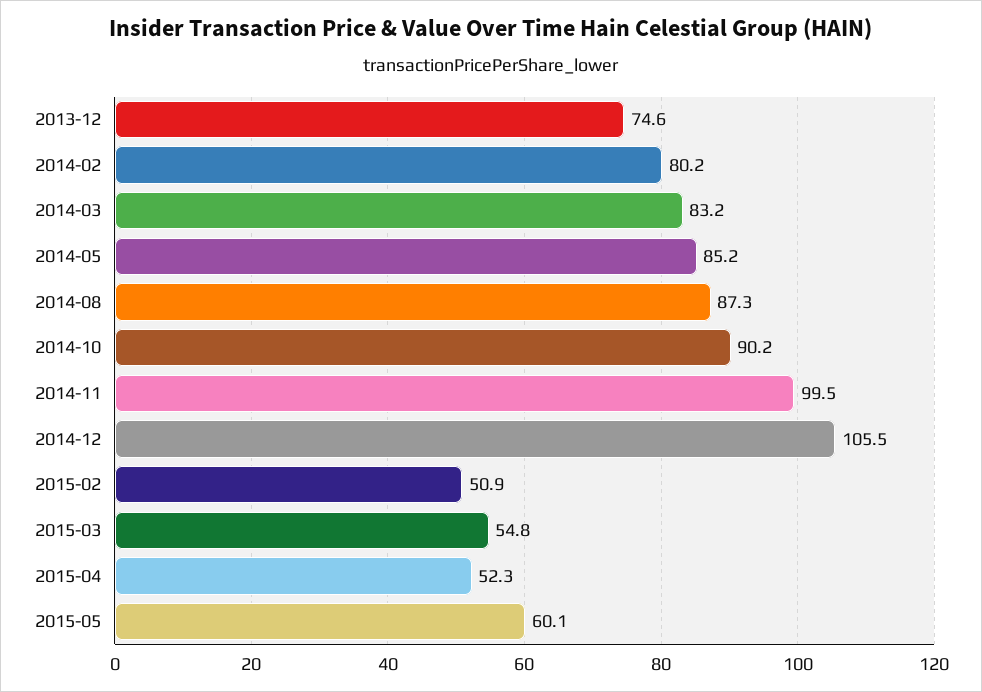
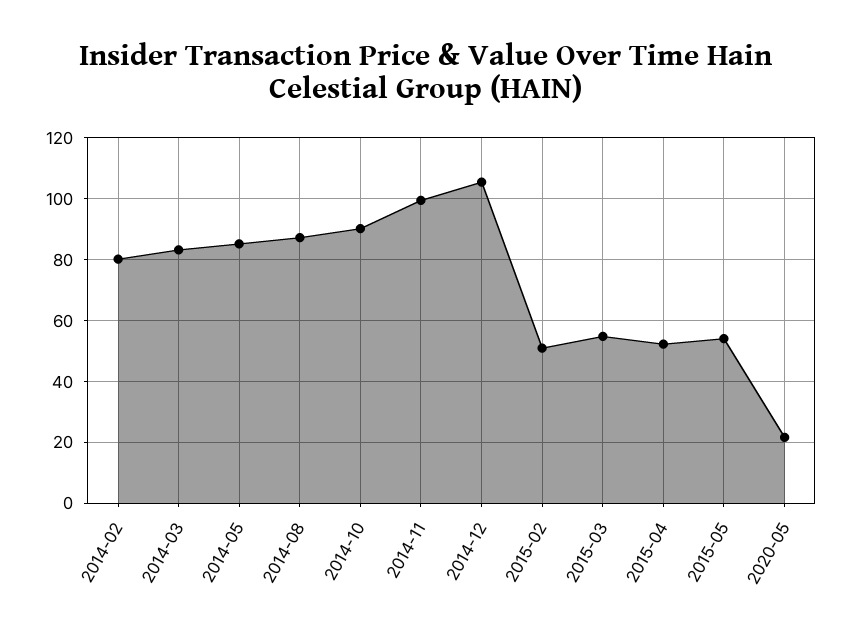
2013-12: 74.6 -> none
2015-05: 60.1 -> 54
2020-05: none -> 22

